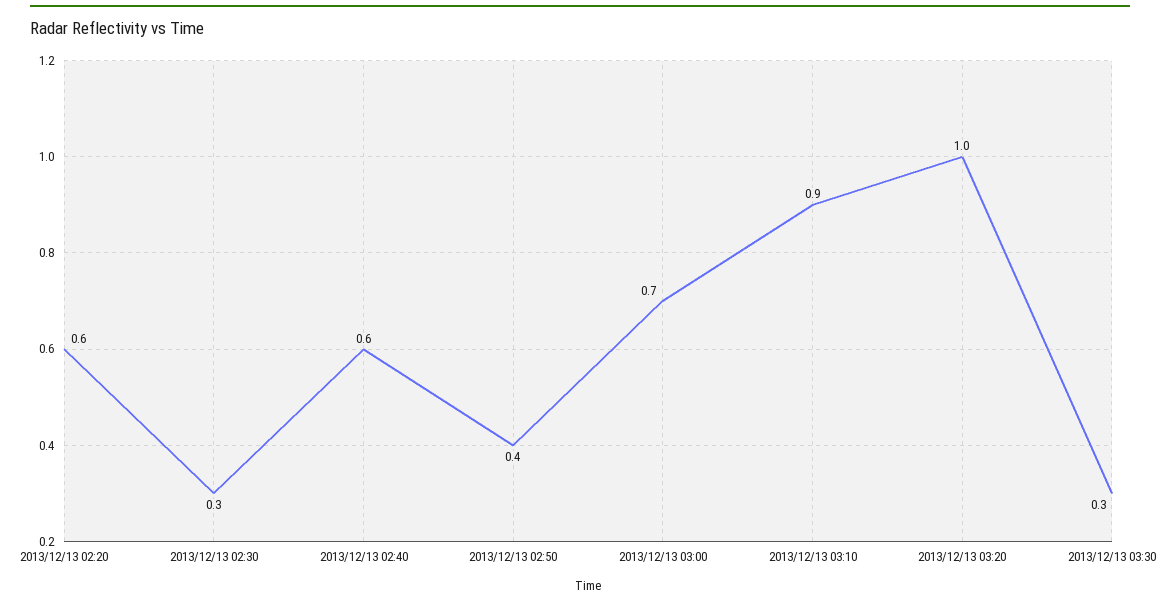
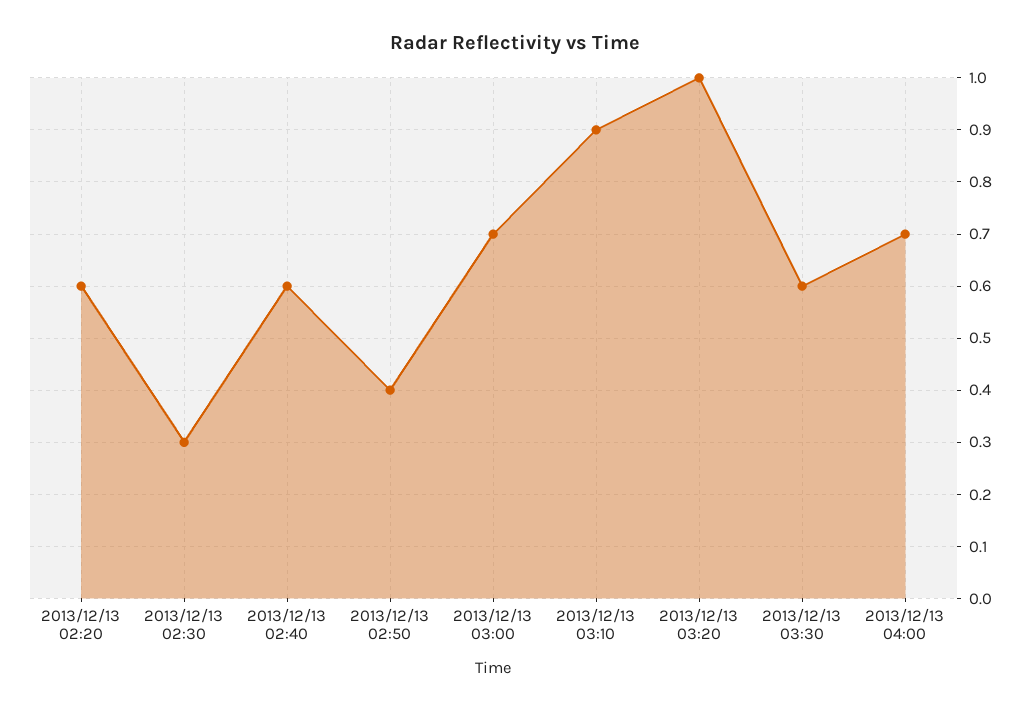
2013/12/13 03:30: 0.3 -> 0.6
2013/12/13 04:00: none -> 0.7

